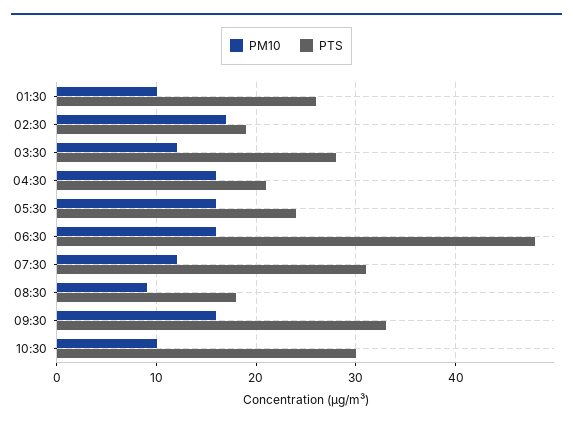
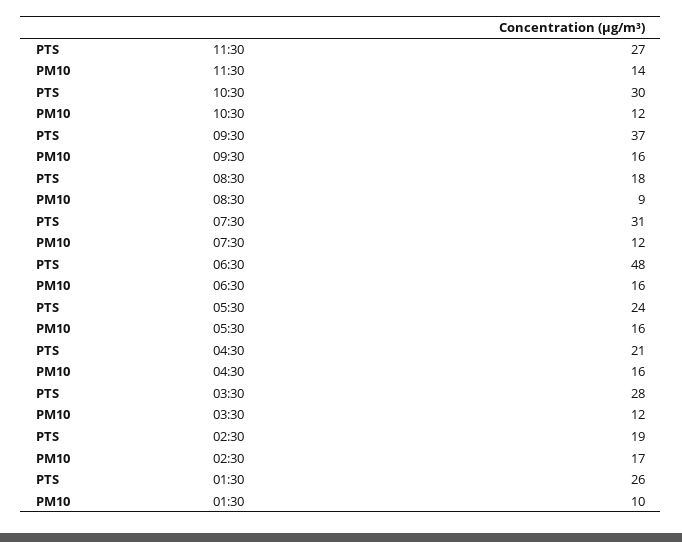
PTS, 09:30: 33 -> 37
PM10, 10:30: 10 -> 12
PTS, 11:30: none -> 27
PM10, 11:30: none -> 14

